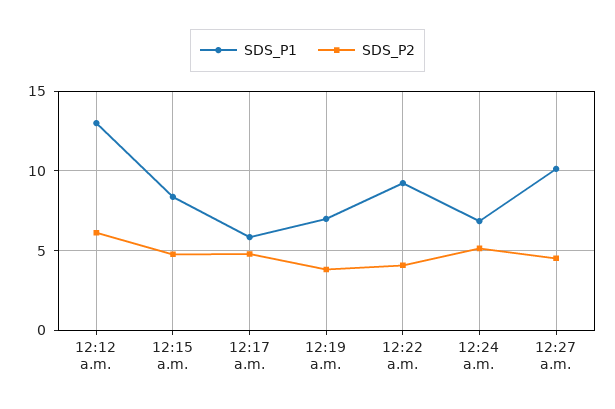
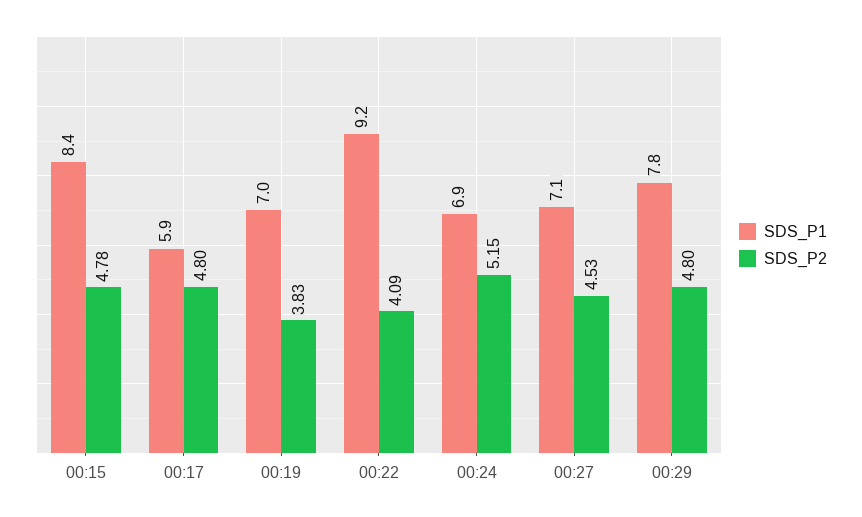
SDS_P1, 12:12 a.m.: 13 -> none
SDS_P2, 12:12 a.m.: 6 -> none
SDS_P1, 12:27 a.m.: 10 -> 7.1
SDS_P1, 00:29: none -> 7.8
SDS_P2, 00:29: none -> 4.8

